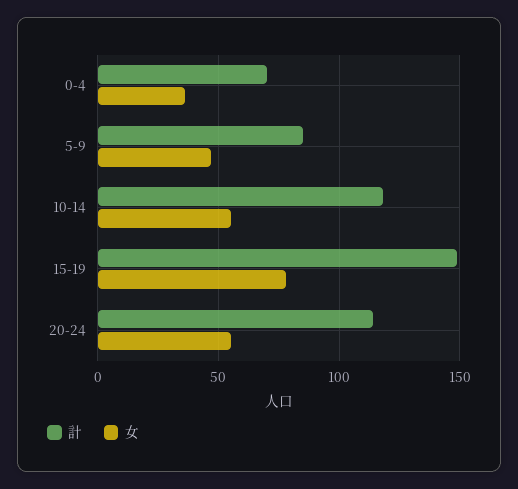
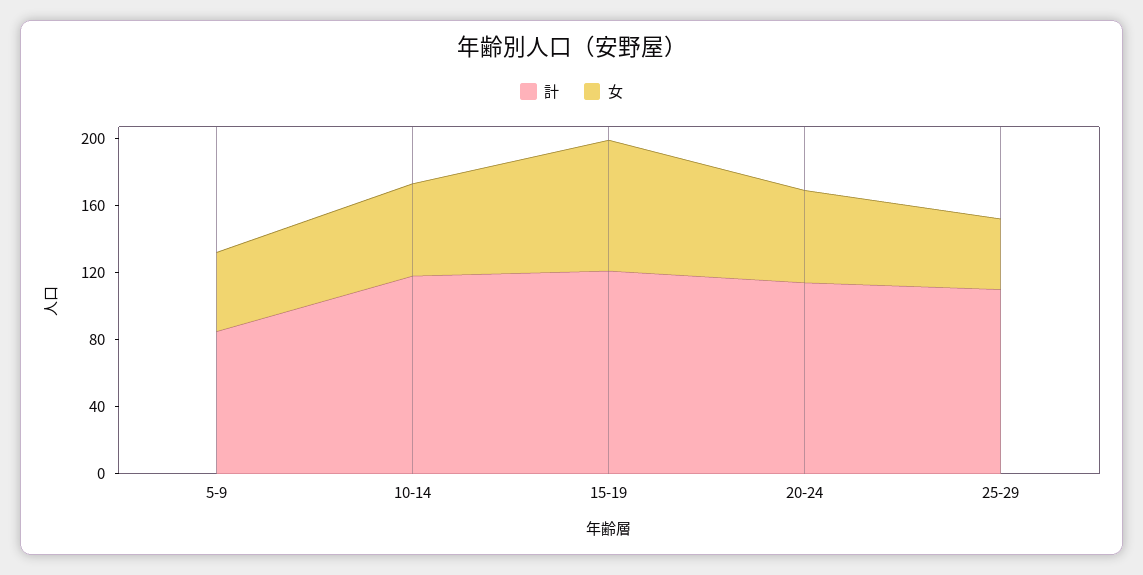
計, 0-4: 70 -> none
女, 0-4: 35 -> none
計, 15-19: 150 -> 120
計, 25-29: none -> 110
女, 25-29: none -> 40

